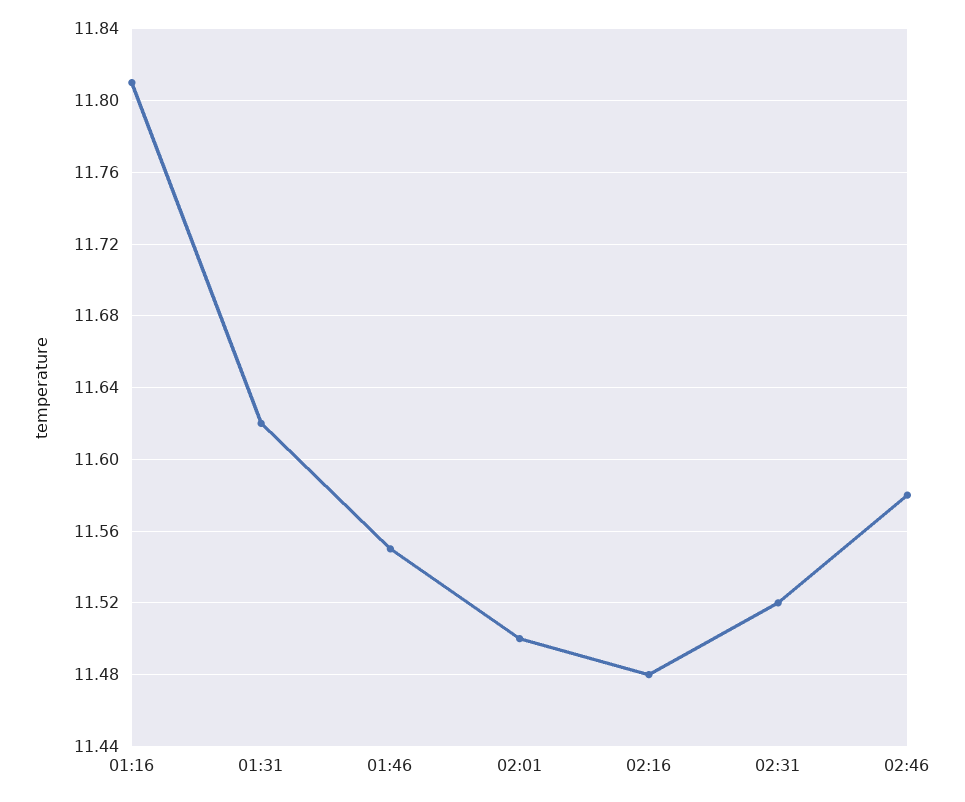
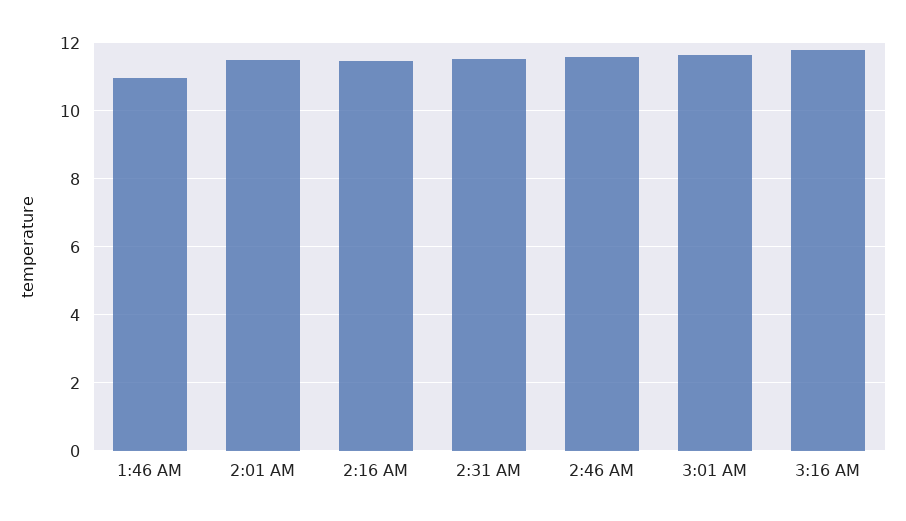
01:16: 11.81 -> none
01:31: 11.62 -> none
01:46: 11.55 -> 11
3:01 AM: none -> 11.6
3:16 AM: none -> 11.8

